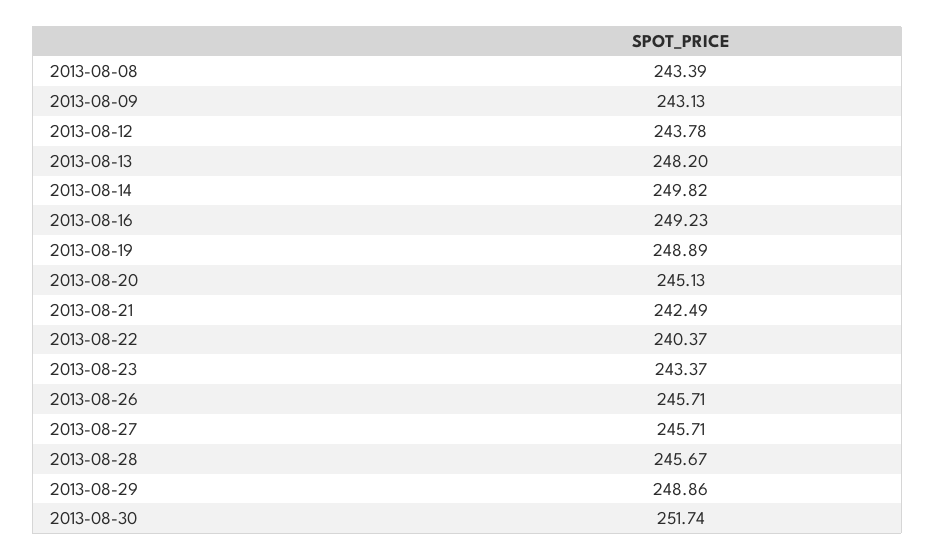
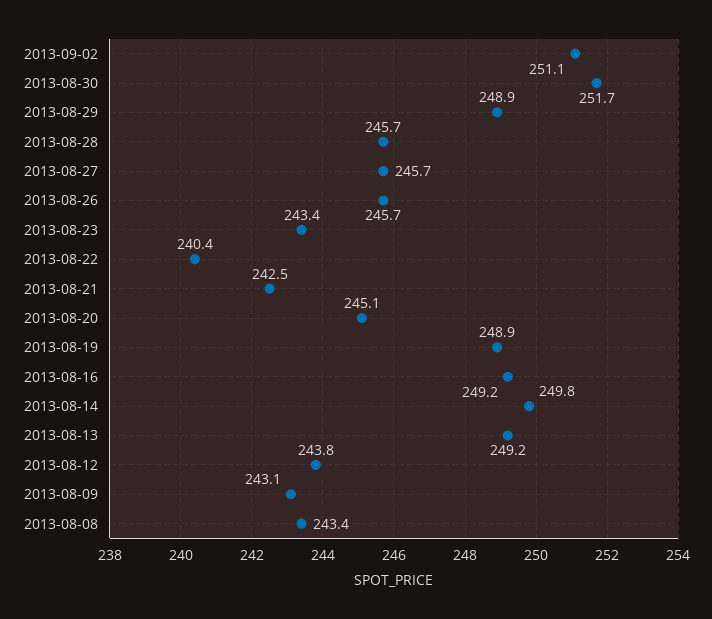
2013-08-13: 248.2 -> 249.2
2013-09-02: none -> 251.1

